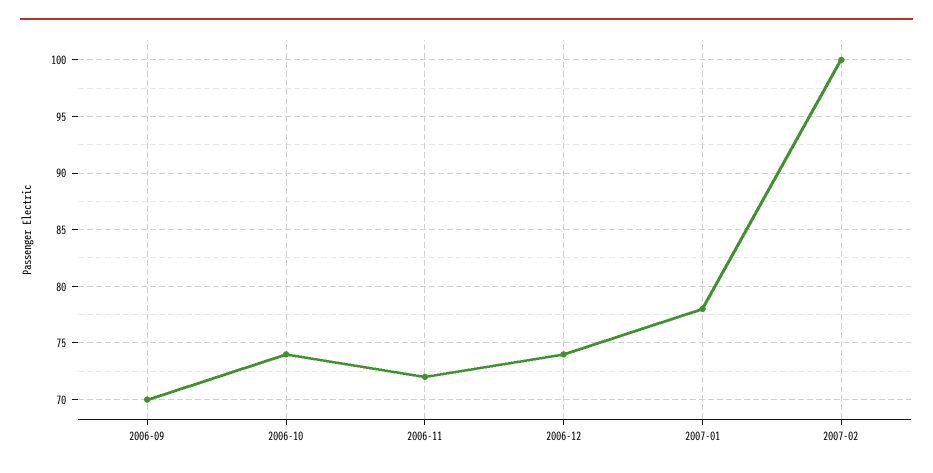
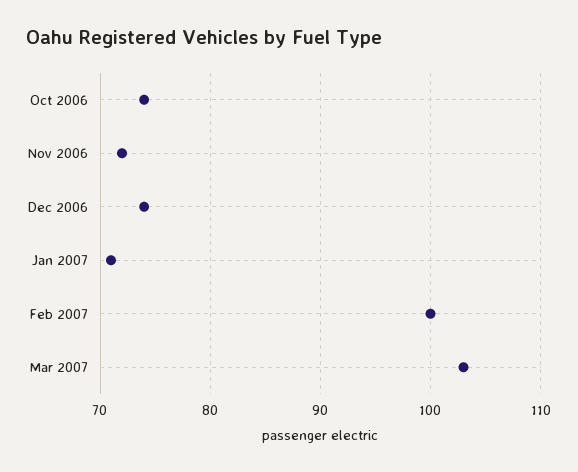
2006-09: 70 -> none
2007-01: 78 -> 71
Mar 2007: none -> 103

